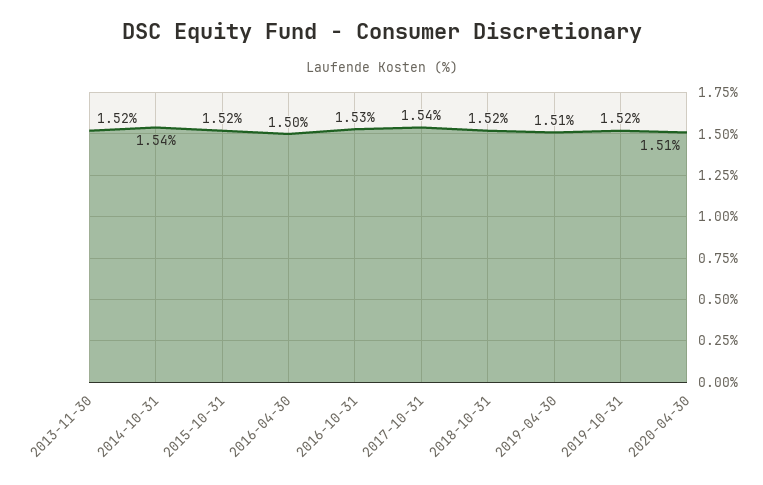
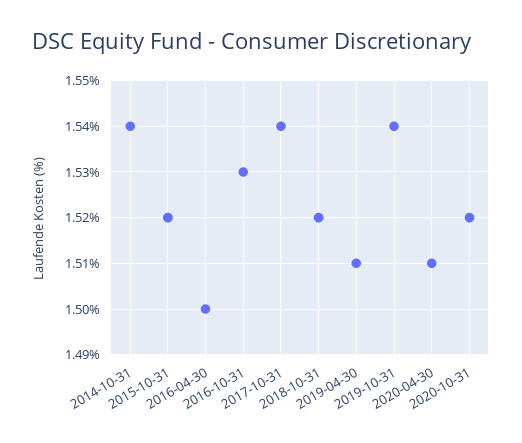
2013-11-30: 1.52 -> none
2019-10-31: 1.52 -> 1.54
2020-10-31: none -> 1.52

